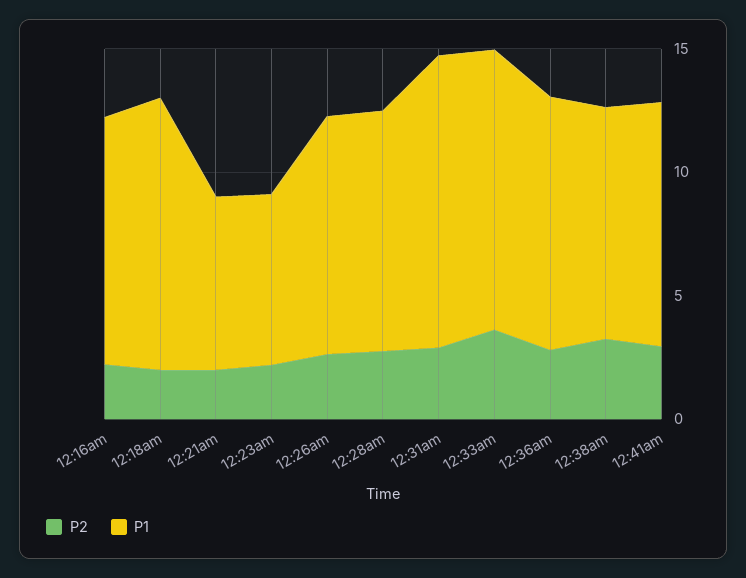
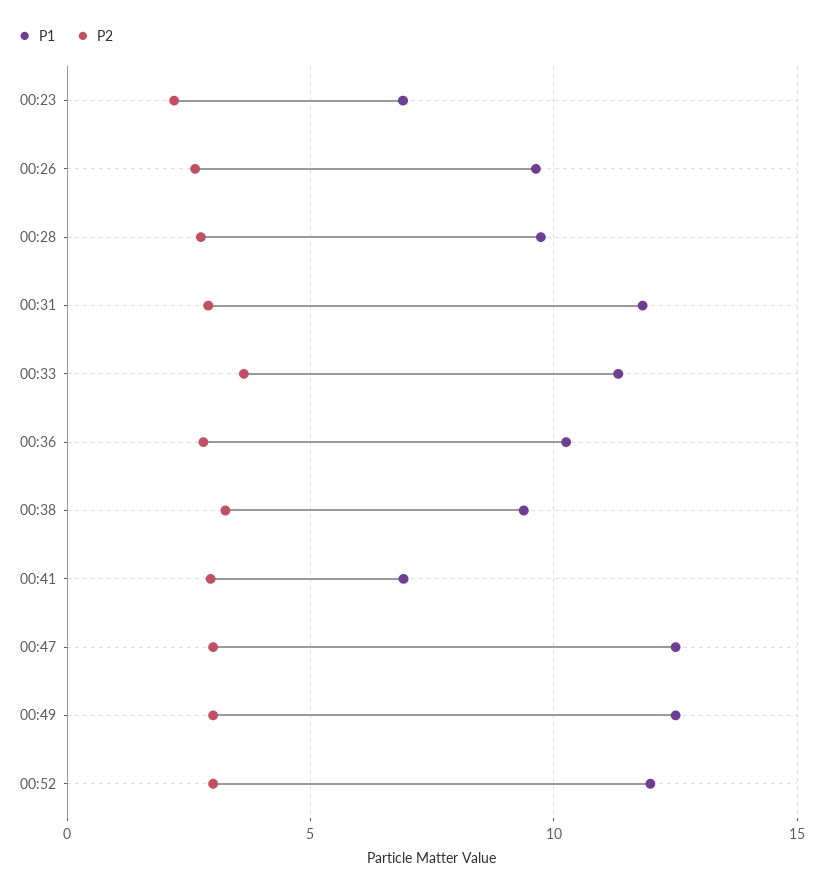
P2, 12:16am: 2 -> none
P1, 12:16am: 10 -> none
P2, 12:18am: 2 -> none
P1, 12:18am: 11 -> none
P2, 12:21am: 2 -> none
P1, 12:21am: 7 -> none
P1, 12:41am: 10 -> 7
P1, 00:47: none -> 12.5
P2, 00:47: none -> 3
P1, 00:49: none -> 12.5
P2, 00:49: none -> 3
P1, 00:52: none -> 12
P2, 00:52: none -> 3

